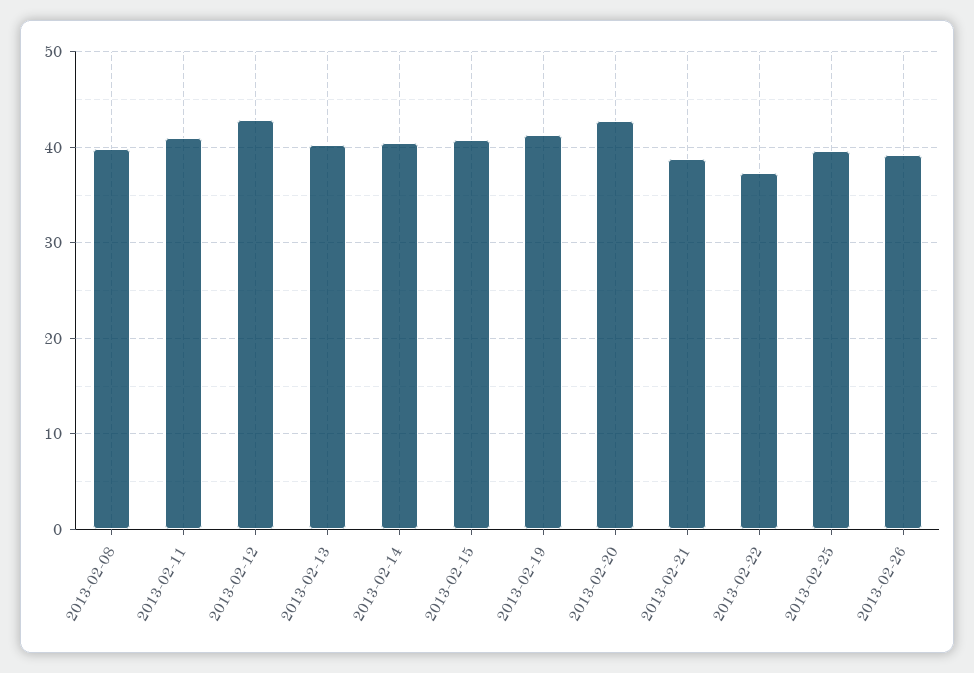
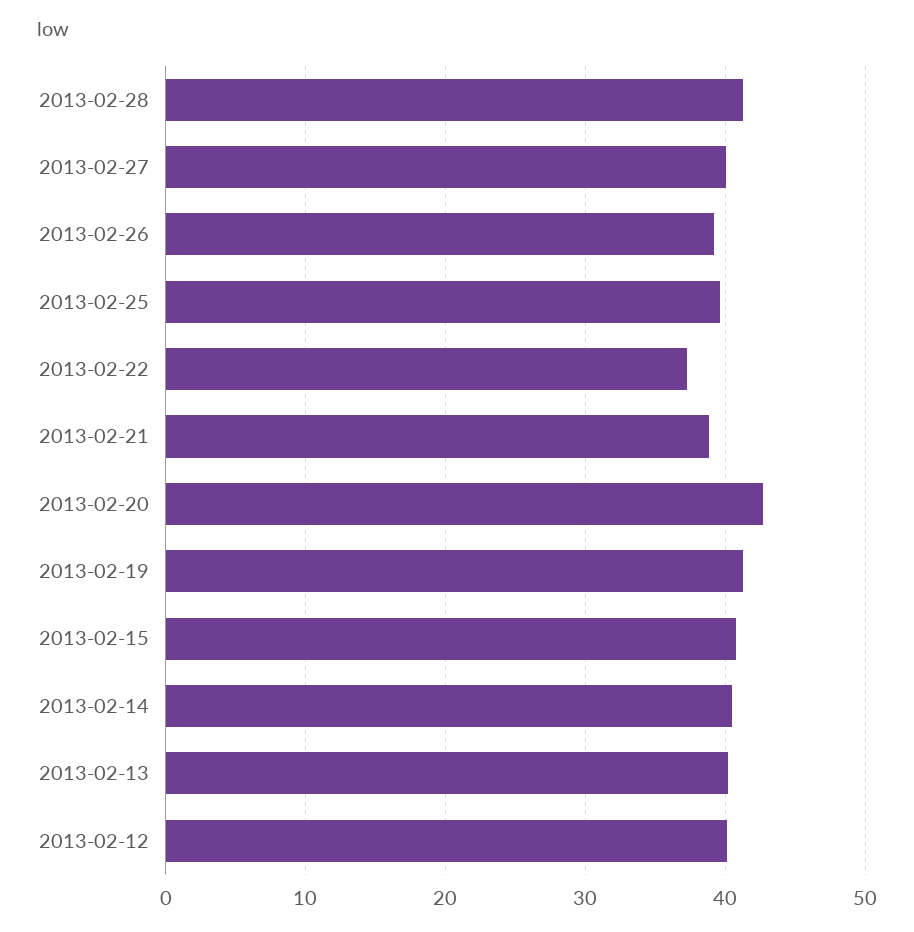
2013-02-08: 40 -> none
2013-02-11: 41 -> none
2013-02-12: 43 -> 40
2013-02-28: none -> 41
2013-02-27: none -> 40

